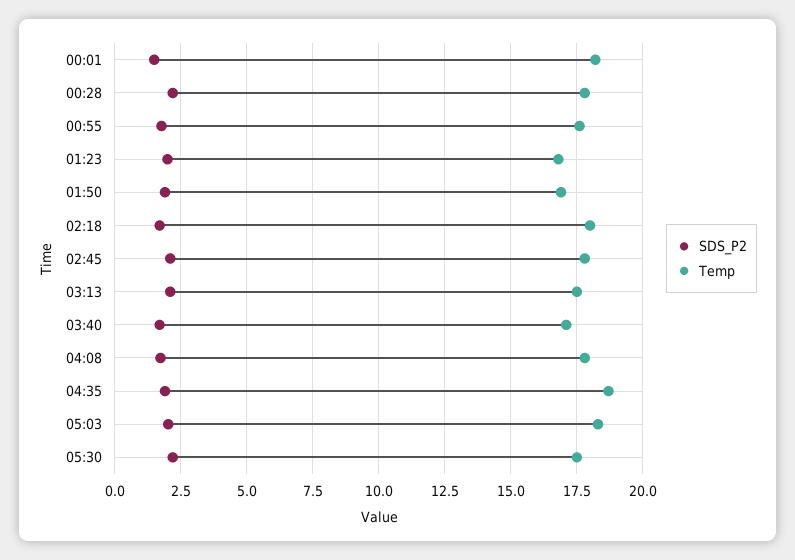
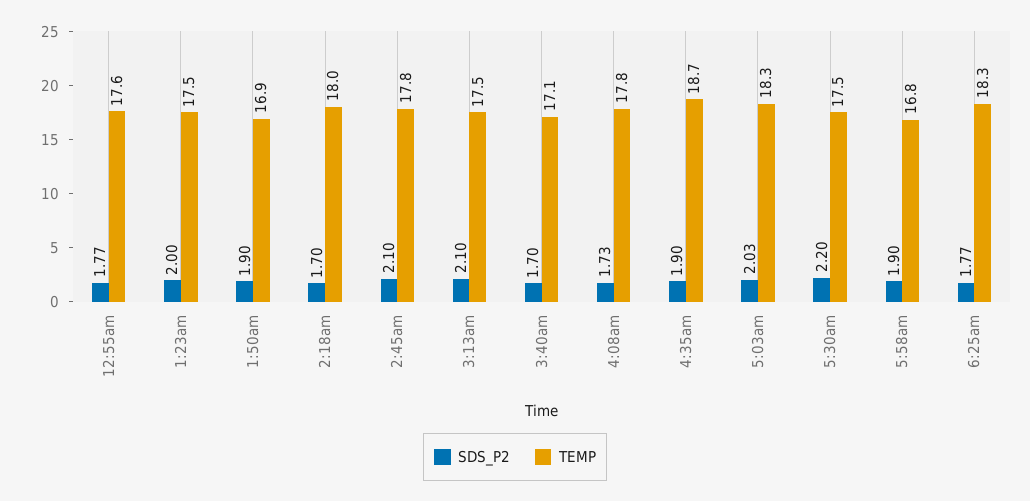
SDS_P2, 00:01: 1.5 -> none
Temp, 00:01: 18.25 -> none
SDS_P2, 00:28: 2.25 -> none
Temp, 00:28: 17.75 -> none
Temp, 01:23: 16.75 -> 17.5
SDS_P2, 5:58am: none -> 1.9
Temp, 5:58am: none -> 16.8
SDS_P2, 6:25am: none -> 1.77
Temp, 6:25am: none -> 18.3

